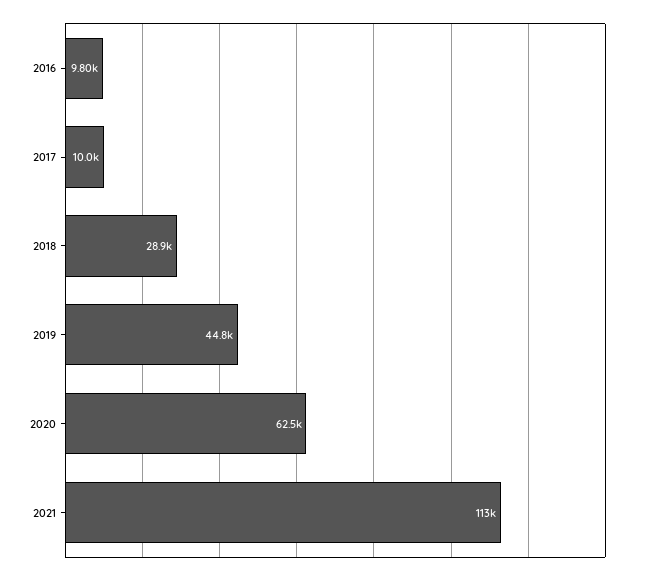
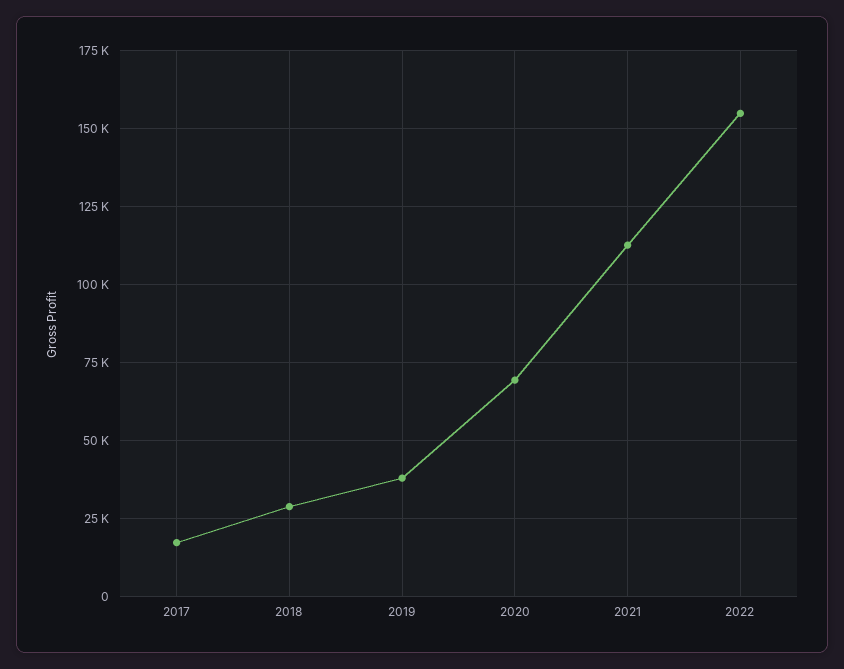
2016: 9800 -> none
2017: 10000 -> 17500
2019: 44800 -> 37500
2020: 62500 -> 70000
2022: none -> 155000

